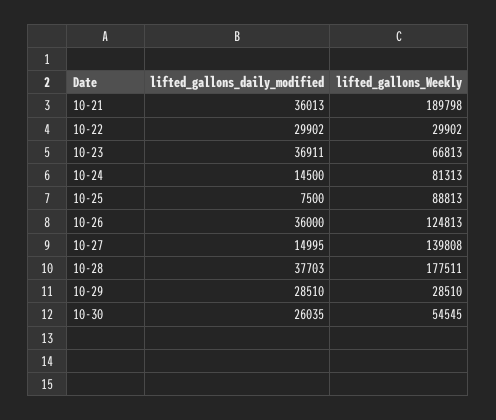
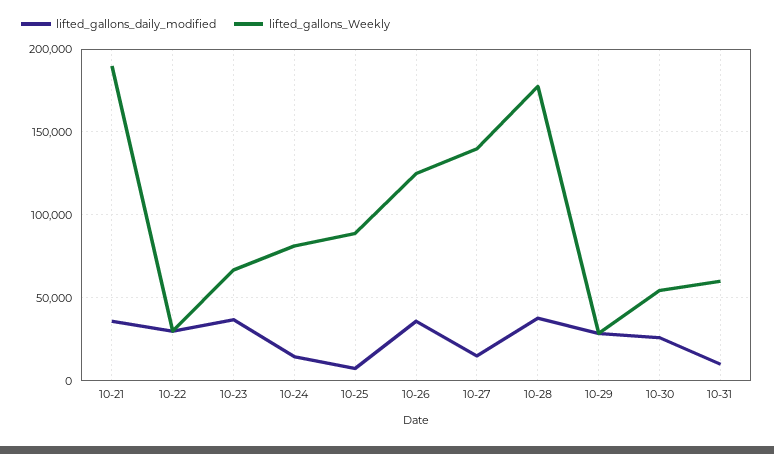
lifted_gallons_daily_modified, 10-31: none -> 10000
lifted_gallons_Weekly, 10-31: none -> 60000

